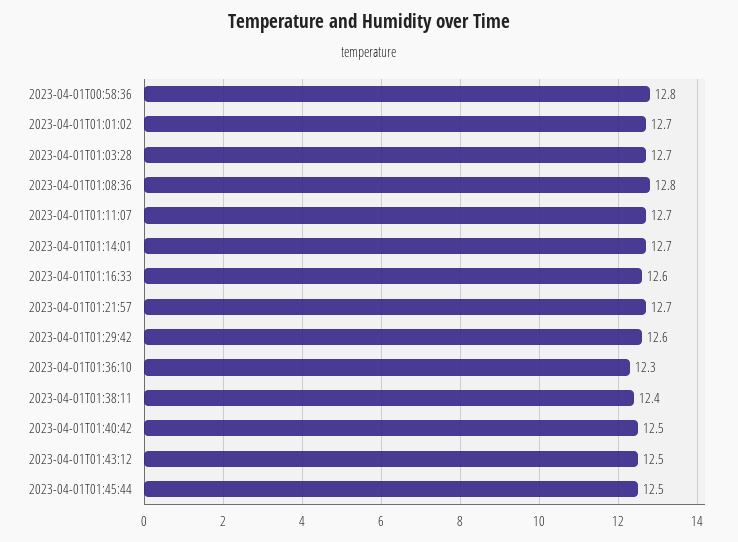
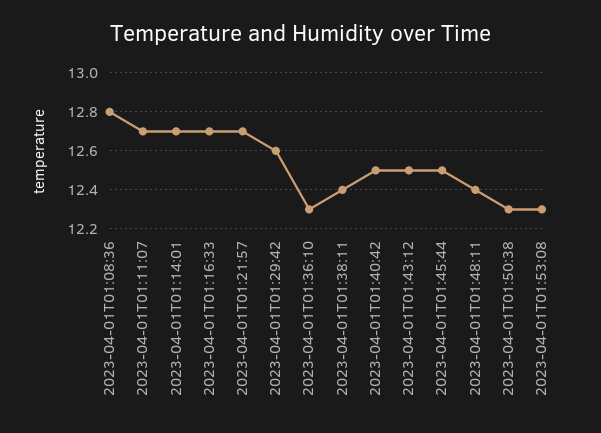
2023-04-01T00:58:36: 12.8 -> none
2023-04-01T01:01:02: 12.7 -> none
2023-04-01T01:03:28: 12.7 -> none
2023-04-01T01:16:33: 12.6 -> 12.7
2023-04-01T01:48:11: none -> 12.4
2023-04-01T01:50:38: none -> 12.3
2023-04-01T01:53:08: none -> 12.3

